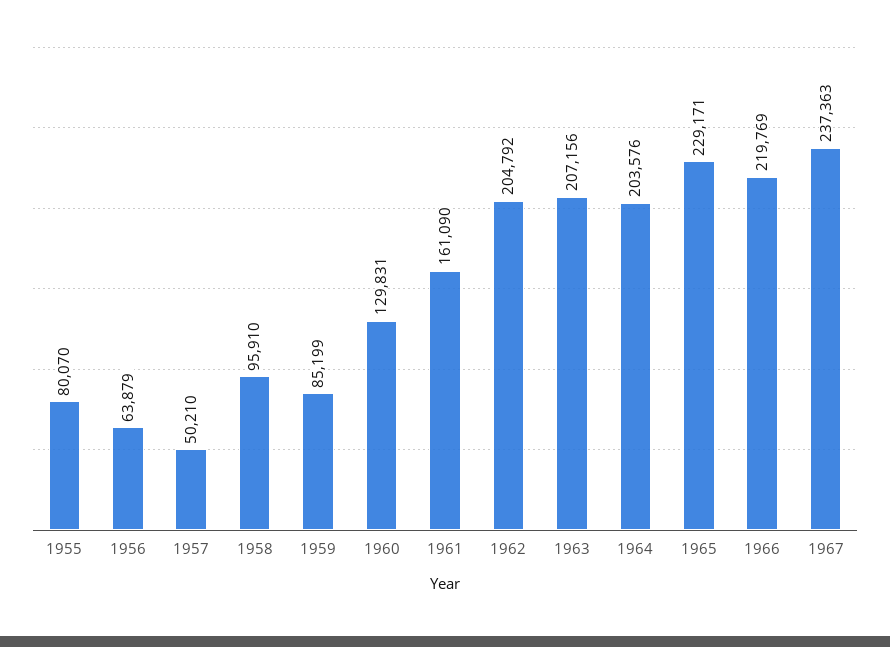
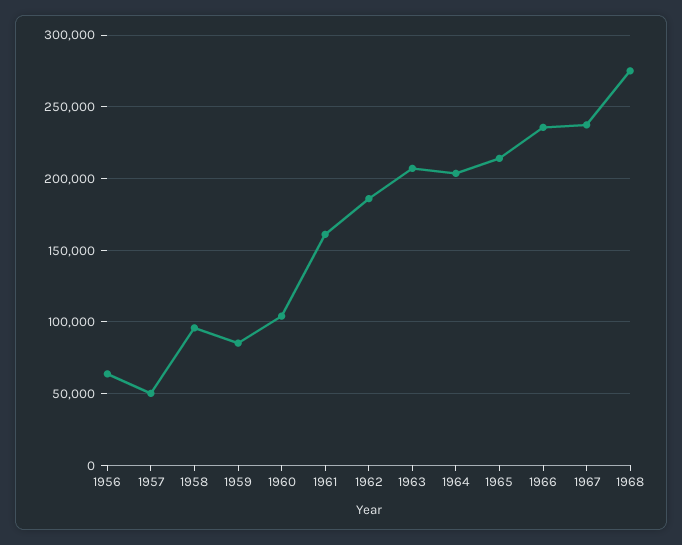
1955: 80070 -> none
1960: 129831 -> 105000
1962: 204792 -> 185000
1965: 229171 -> 215000
1966: 219769 -> 235000
1968: none -> 275000

